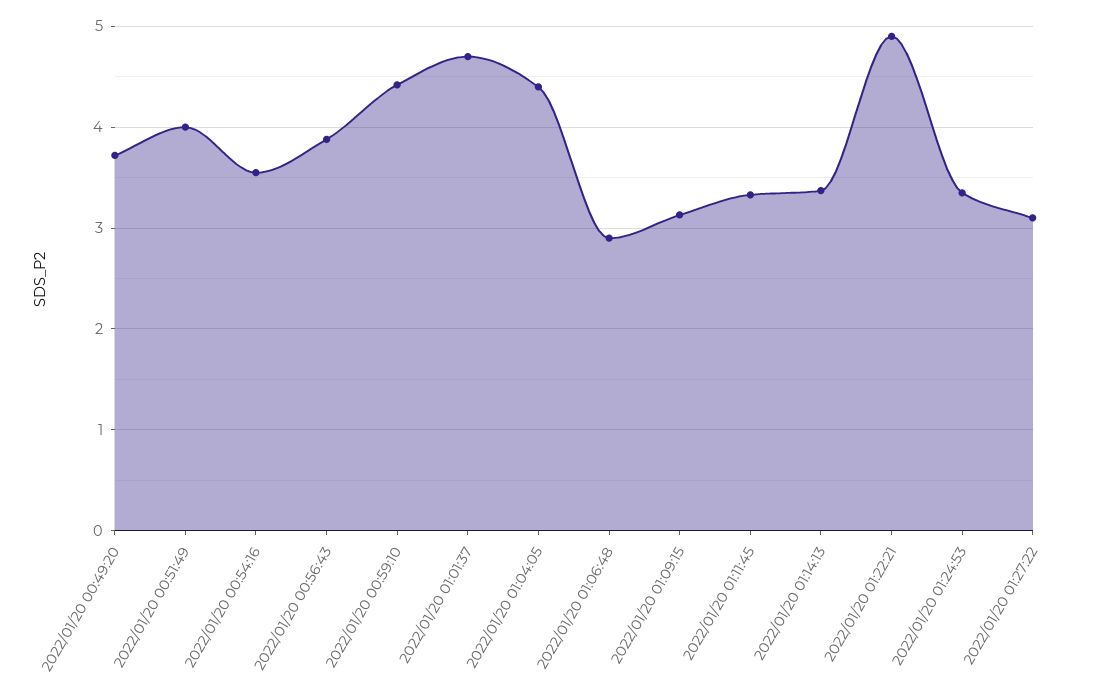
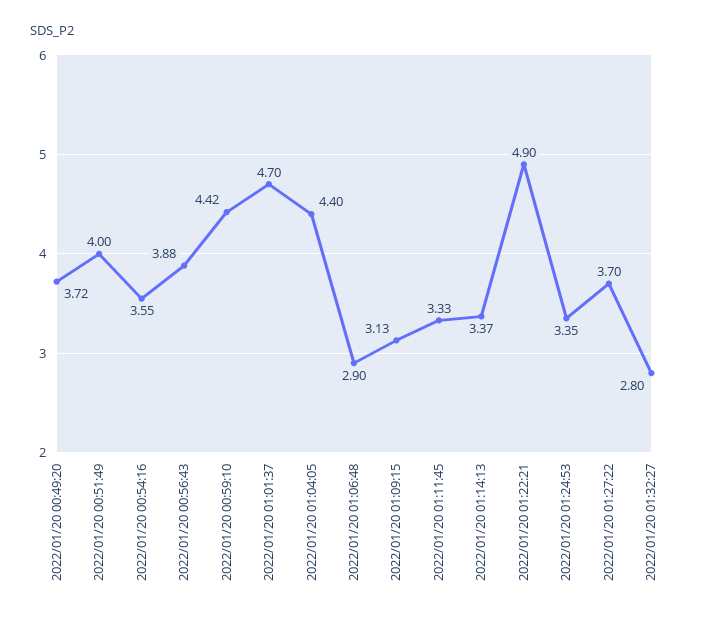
2022/01/20 01:27:22: 3.1 -> 3.7
2022/01/20 01:32:27: none -> 2.8

